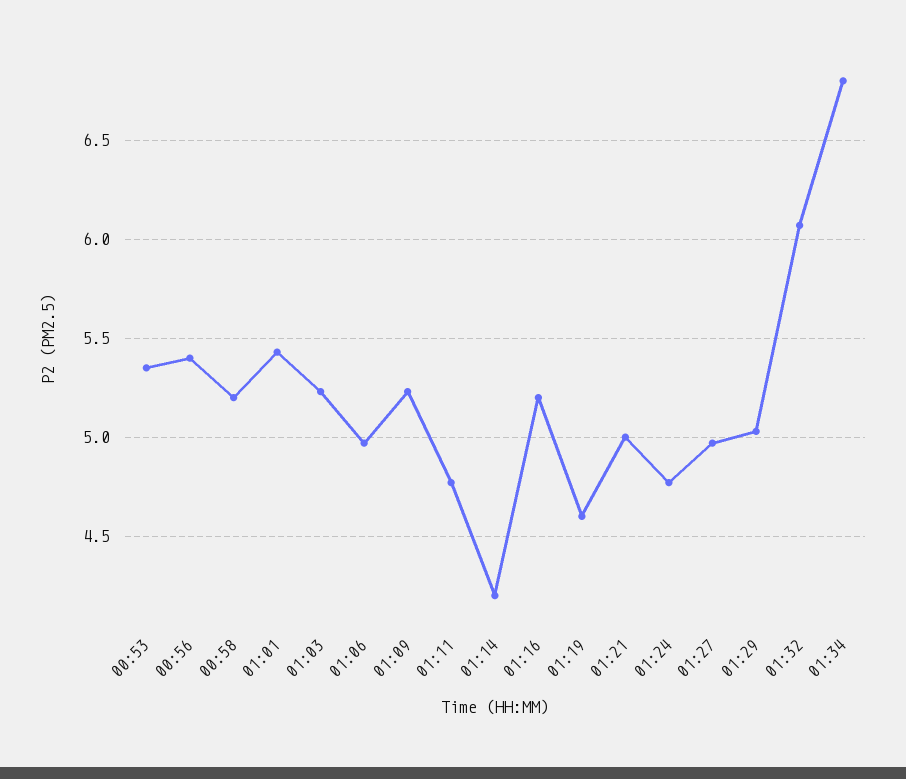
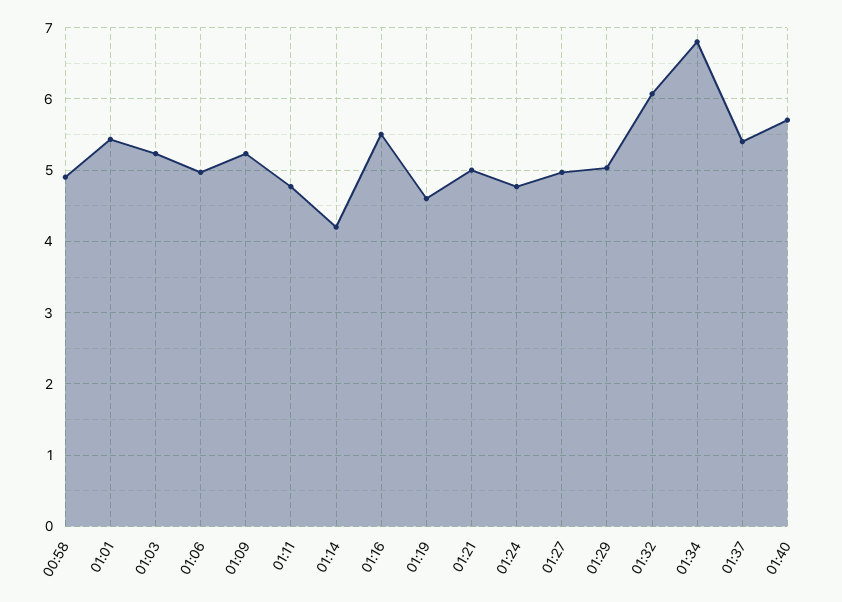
00:53: 5.35 -> none
00:56: 5.4 -> none
00:58: 5.2 -> 4.9
01:16: 5.2 -> 5.5
01:37: none -> 5.4
01:40: none -> 5.7

